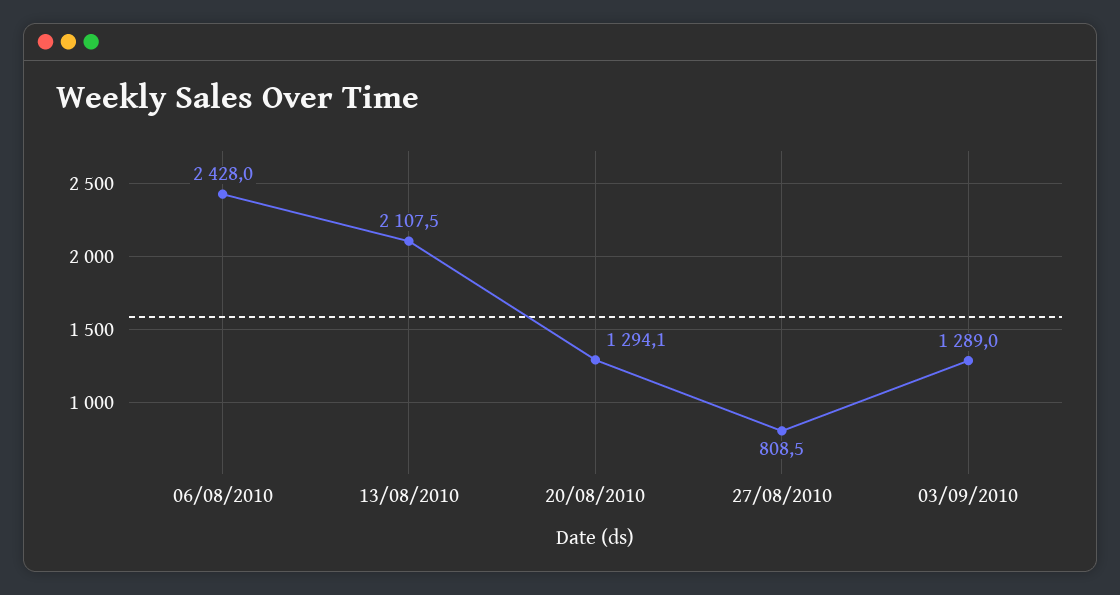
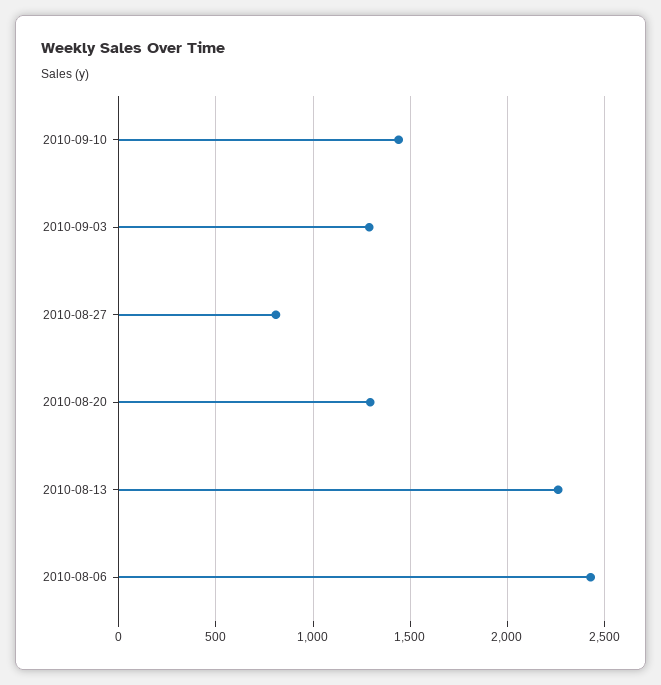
13/08/2010: 2107.5 -> 2250
2010-09-10: none -> 1450

